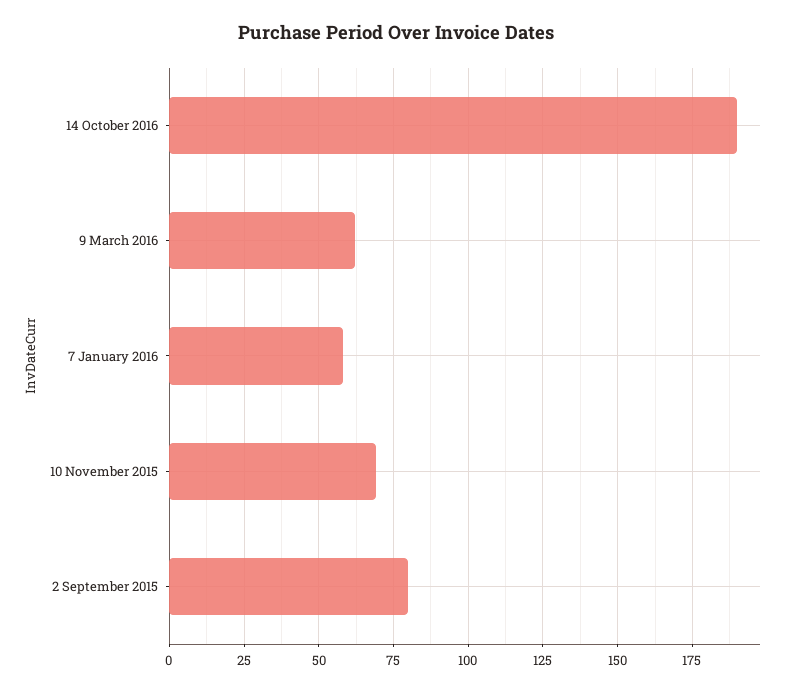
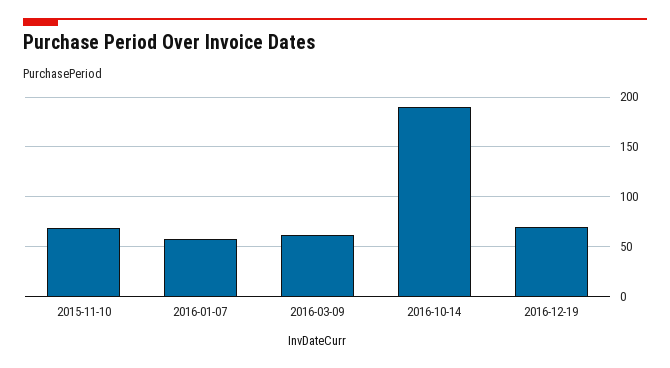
2 September 2015: 80 -> none
2016-12-19: none -> 70

